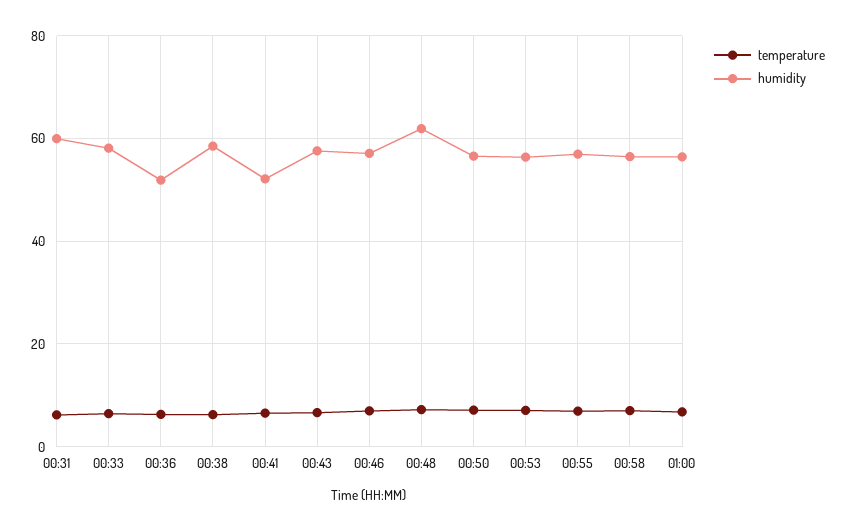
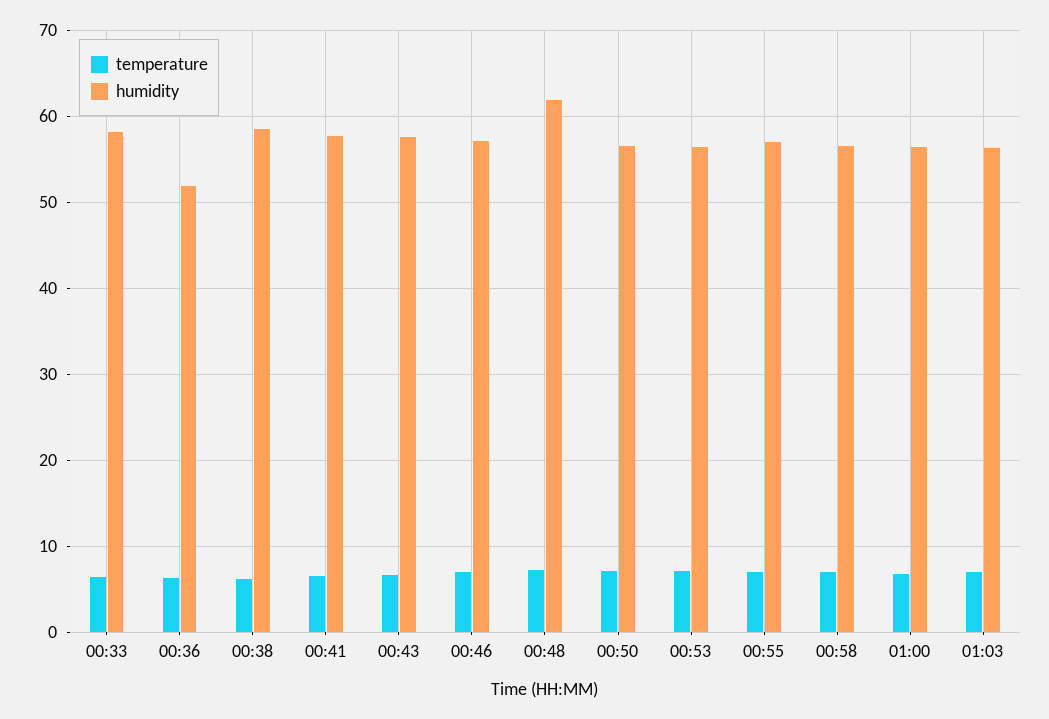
temperature, 00:31: 6 -> none
humidity, 00:31: 60 -> none
humidity, 00:41: 52 -> 58
temperature, 01:03: none -> 7
humidity, 01:03: none -> 56

